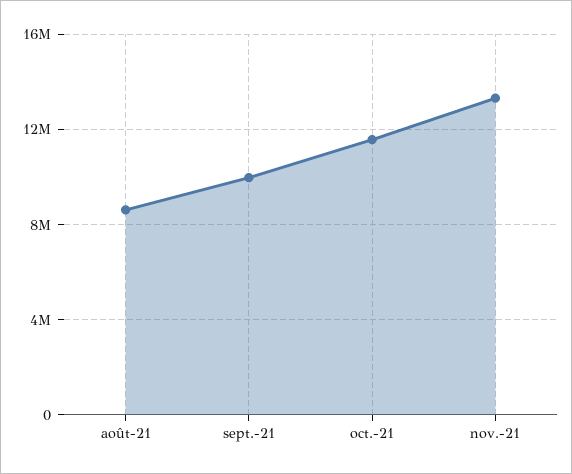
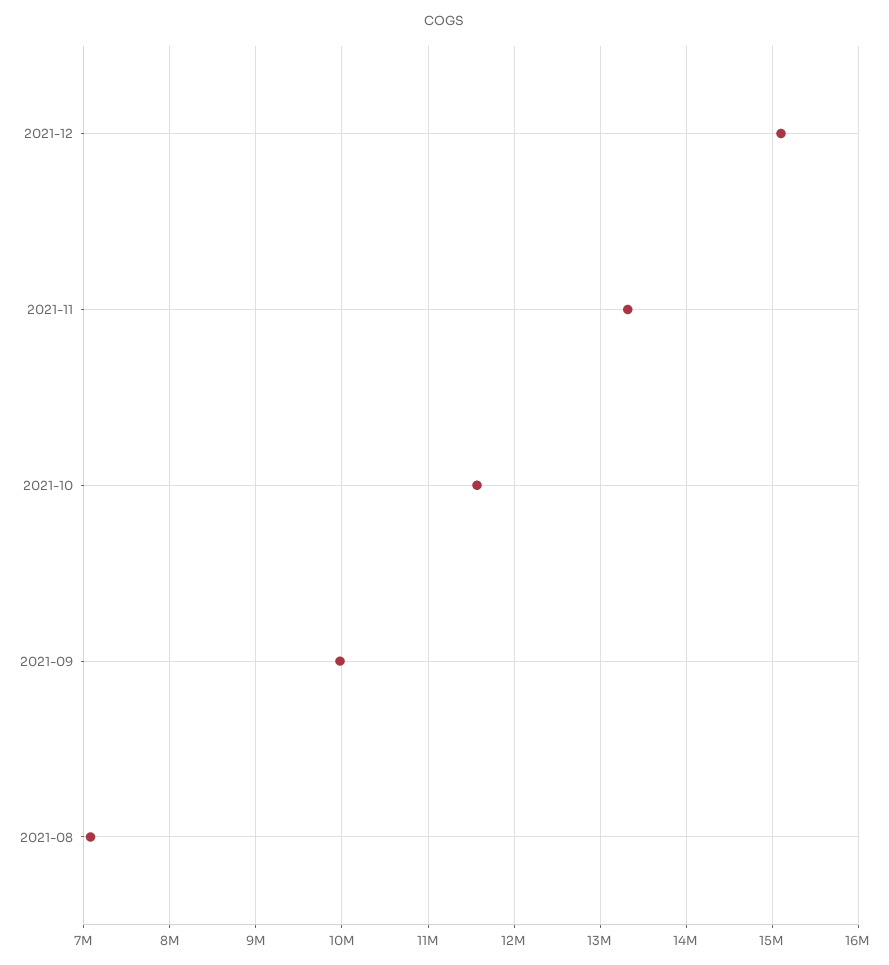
août-21: 8500000 -> 7100000
2021-12: none -> 15100000

